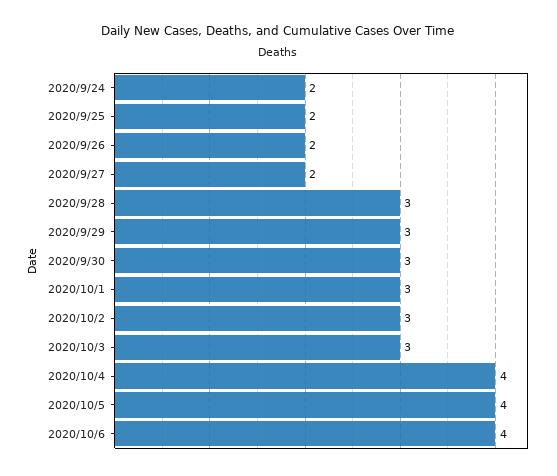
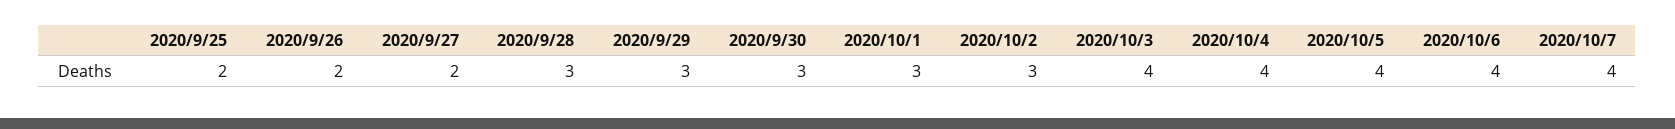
2020/9/24: 2 -> none
2020/10/3: 3 -> 4
2020/10/7: none -> 4

